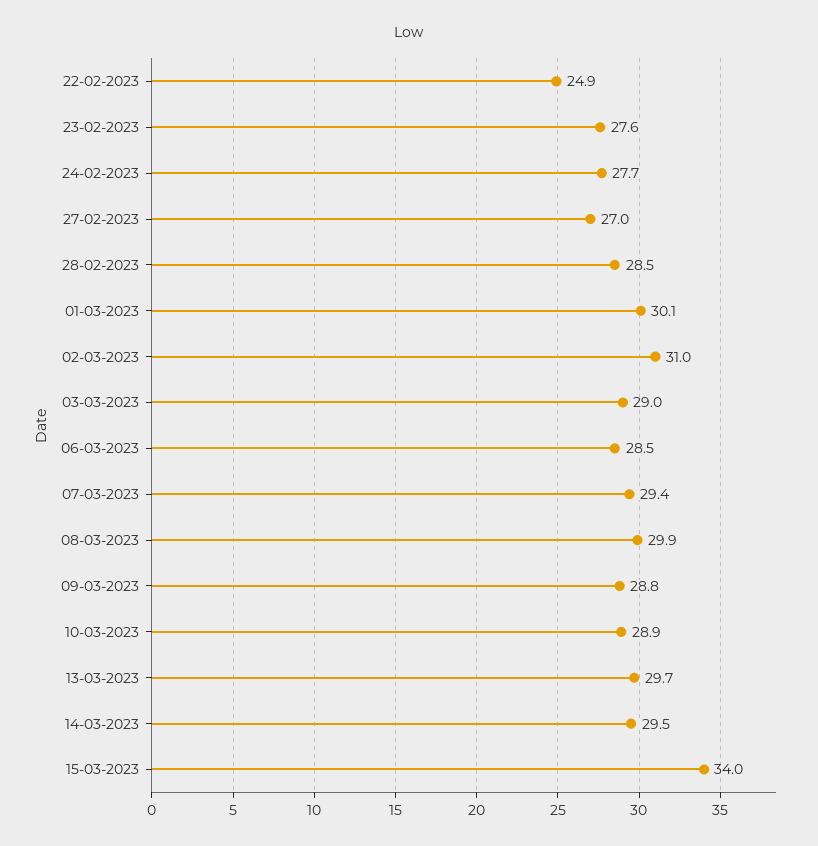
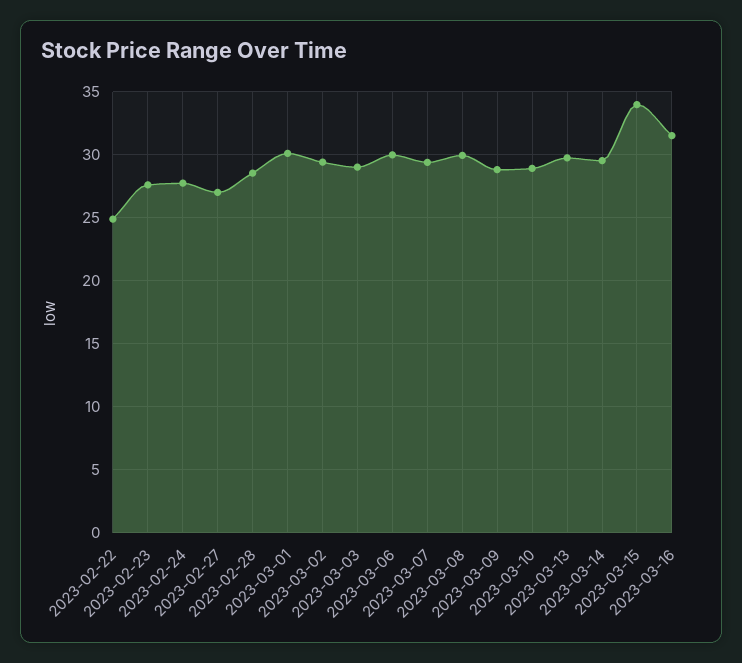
02-03-2023: 31 -> 29.5
06-03-2023: 28.5 -> 30
2023-03-16: none -> 31.5

